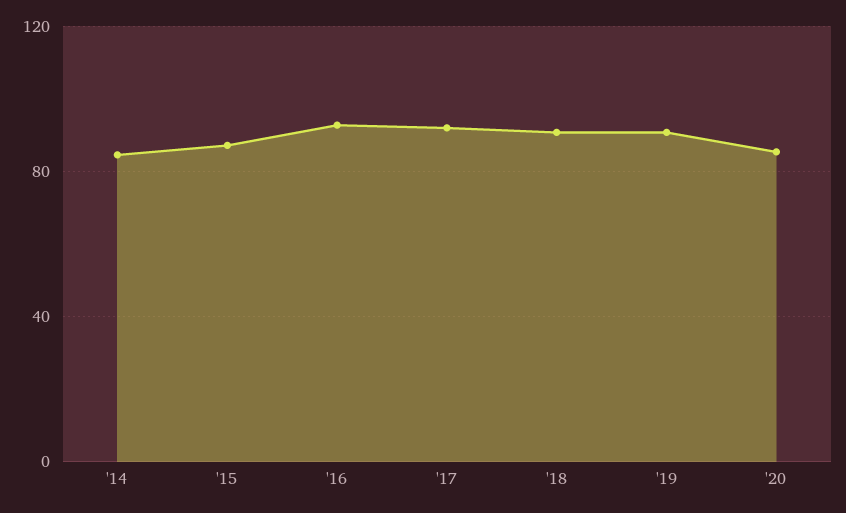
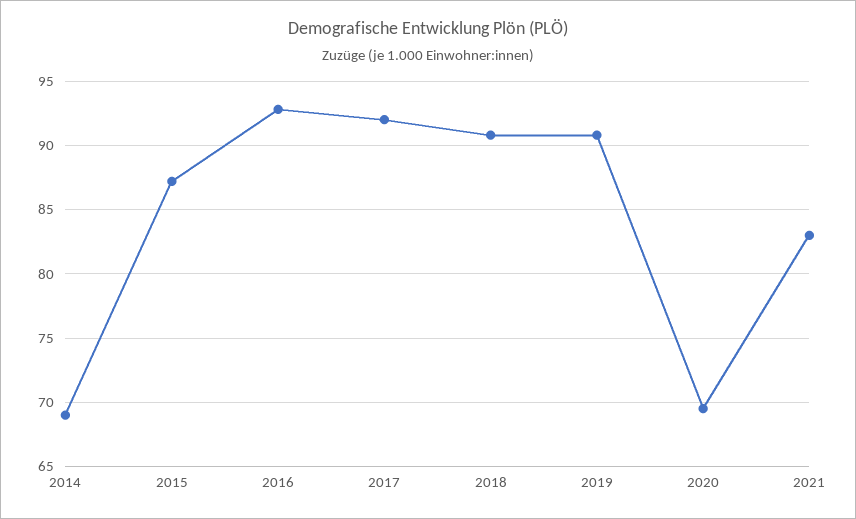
'14: 85 -> 69
'20: 85 -> 69.5
2021: none -> 83

